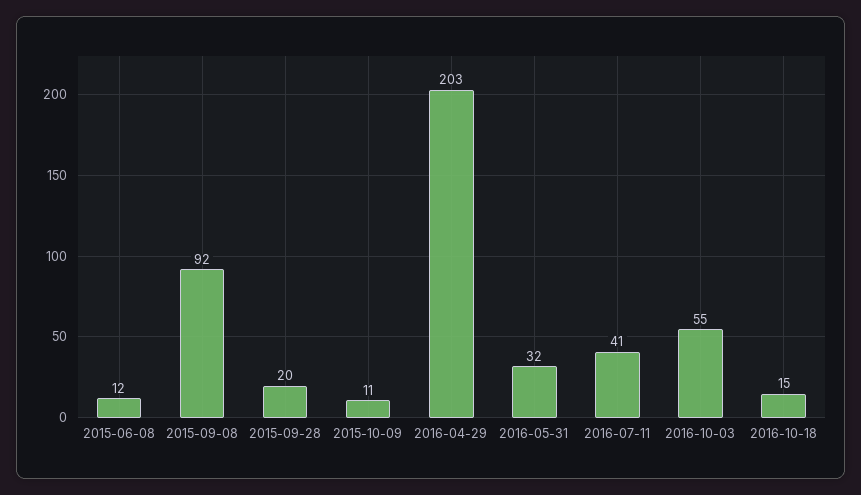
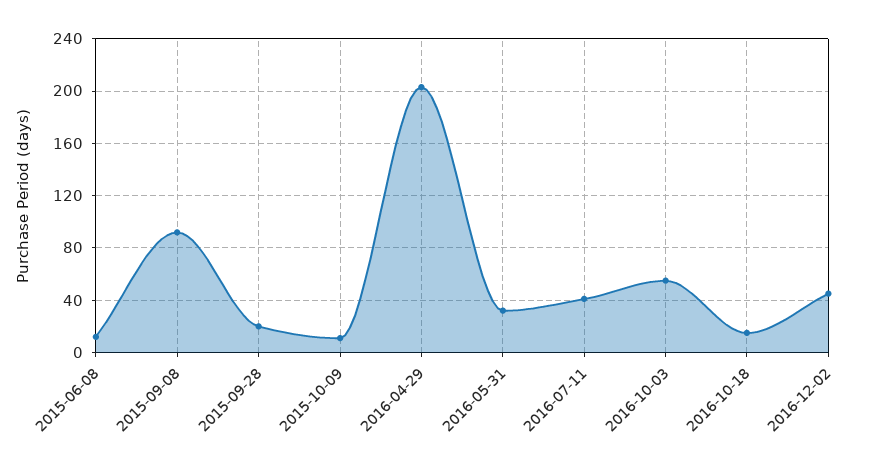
2016-12-02: none -> 45

